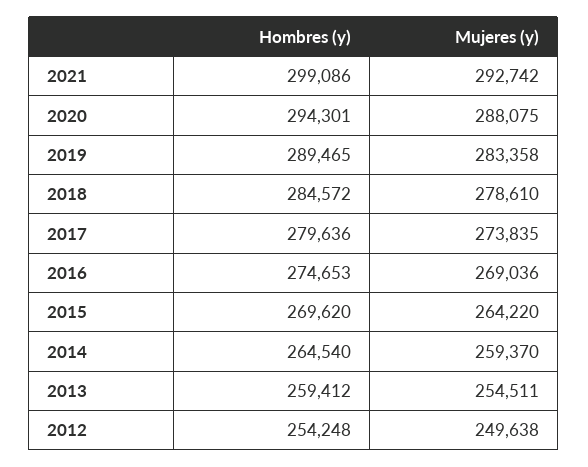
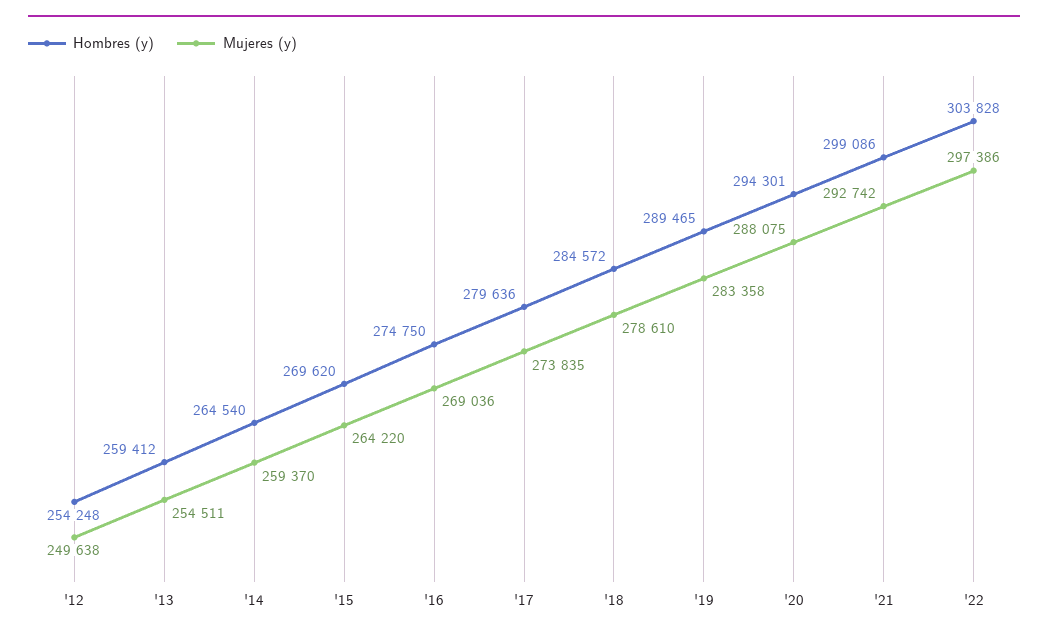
Hombres (y), 2016: 274653 -> 274750
Hombres (y), '22: none -> 303828
Mujeres (y), '22: none -> 297386

